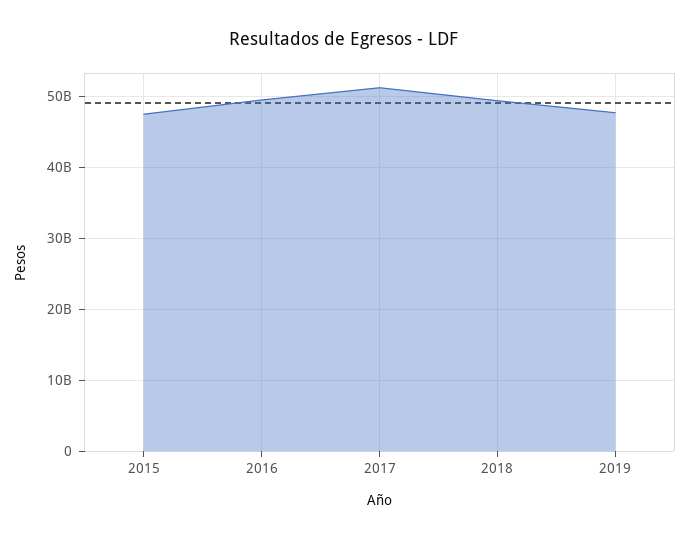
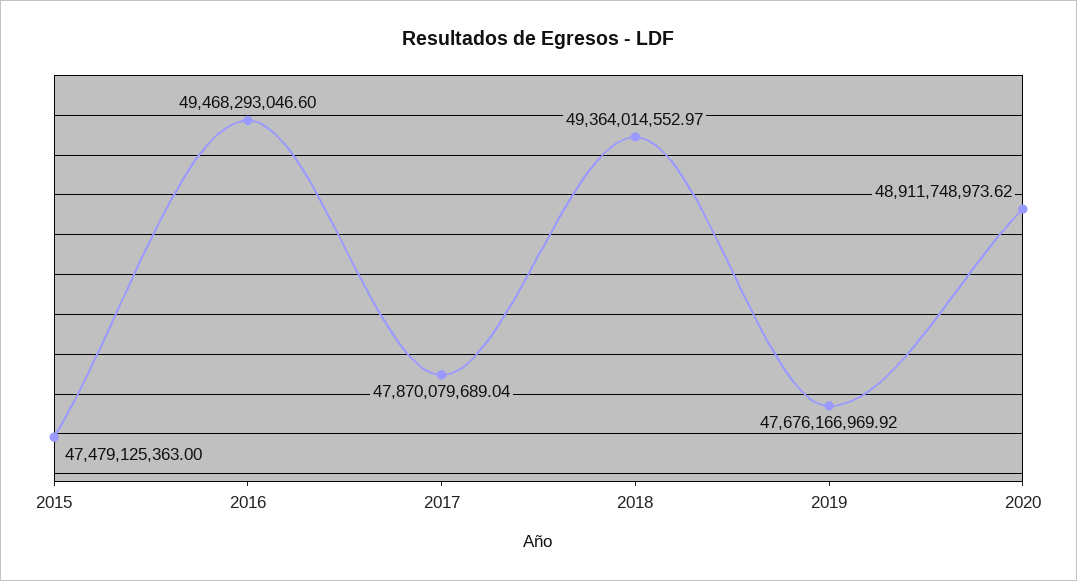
2017: 51000000000 -> 47870079689.04
2020: none -> 48911748973.62

